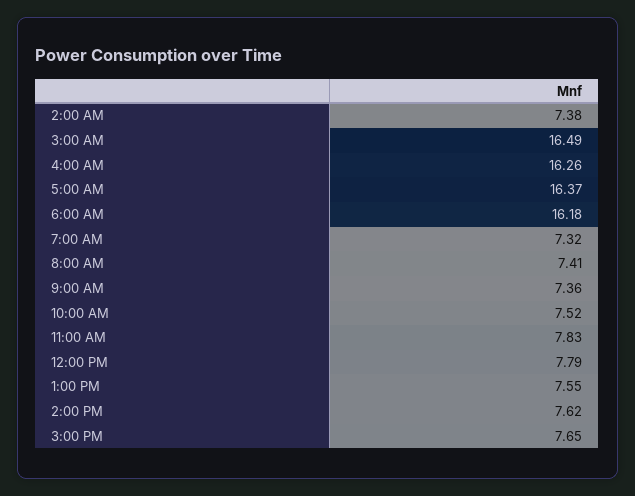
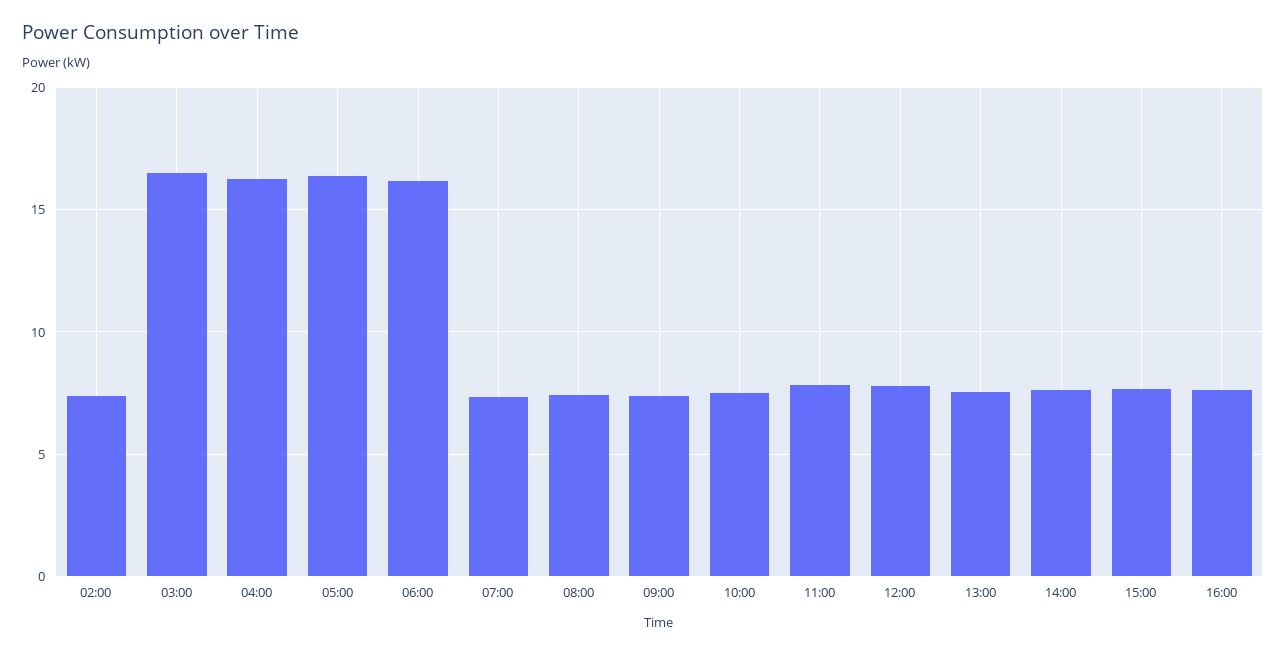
16:00: none -> 7.5

